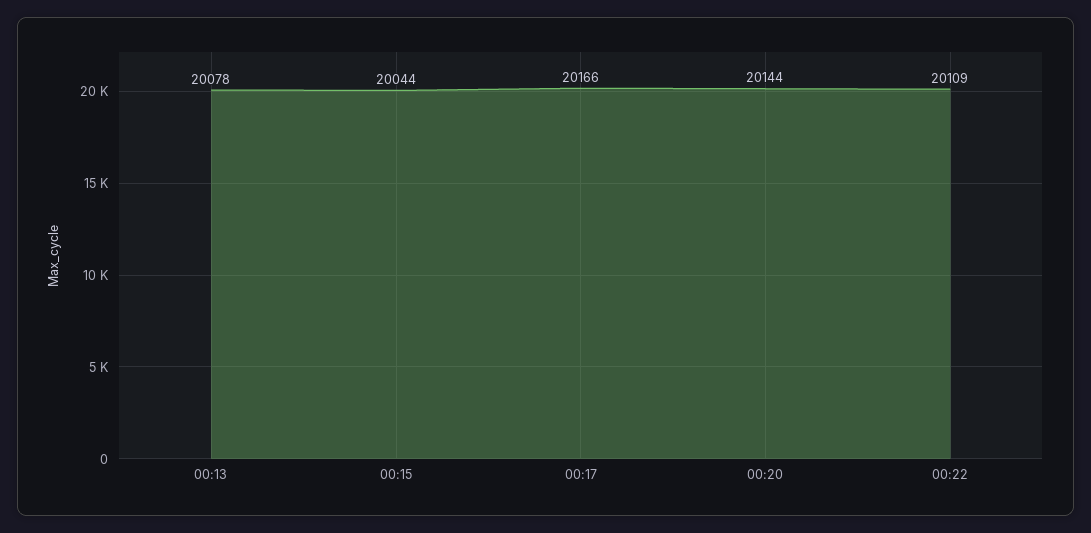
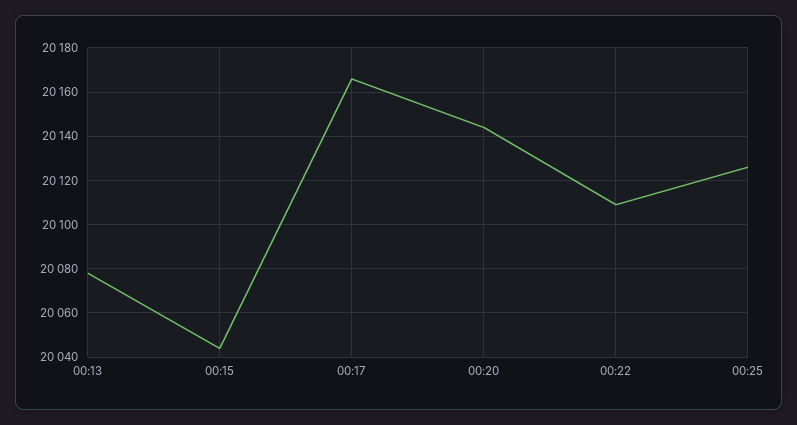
00:25: none -> 20125

